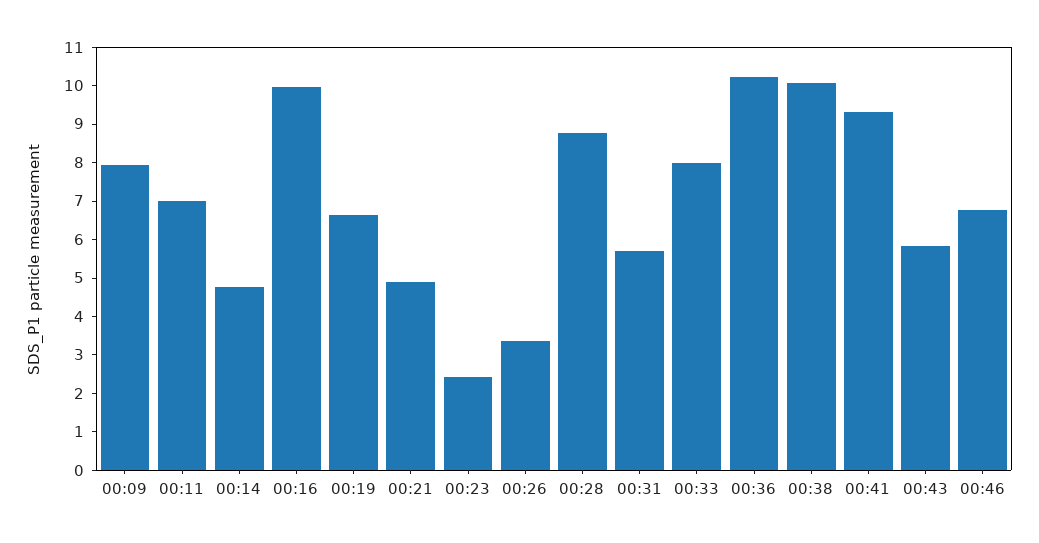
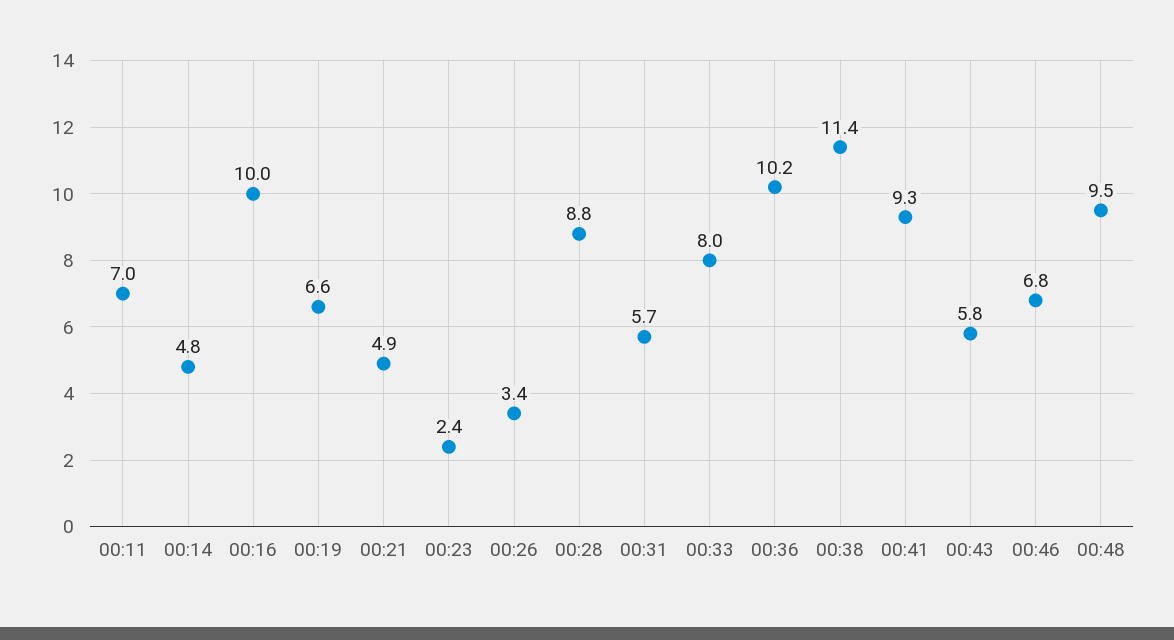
00:09: 8 -> none
00:38: 10 -> 11.4
00:48: none -> 9.5

